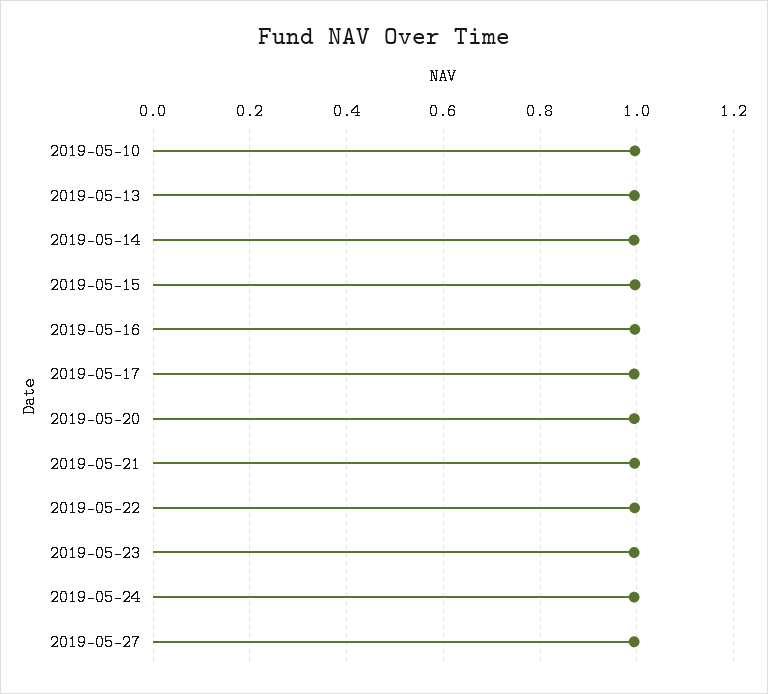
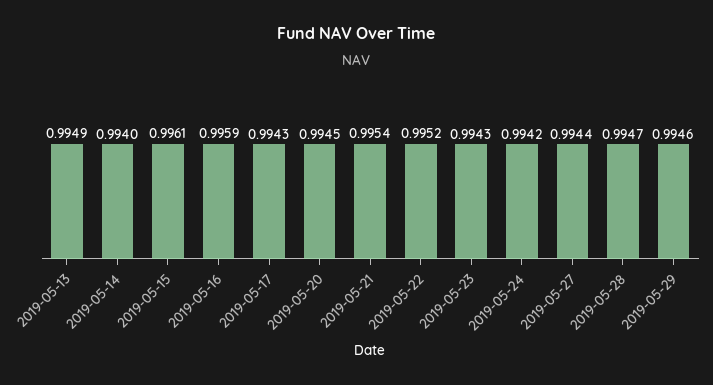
2019-05-10: 1 -> none
2019-05-28: none -> 0.9947
2019-05-29: none -> 0.9946

